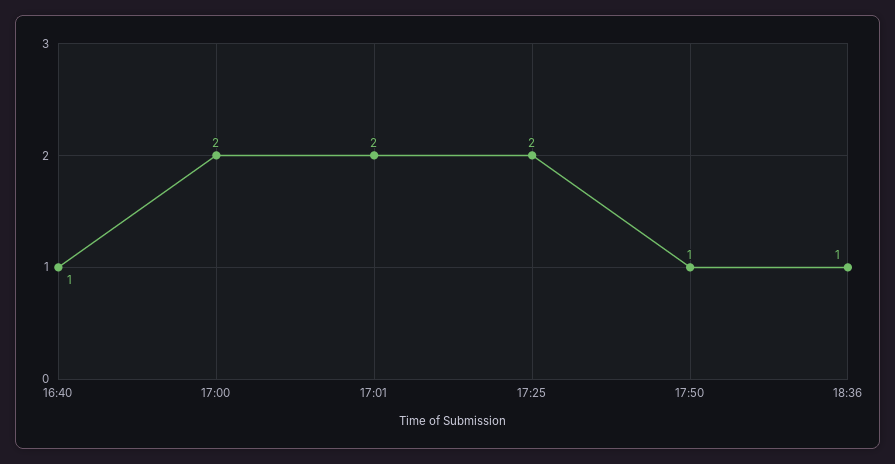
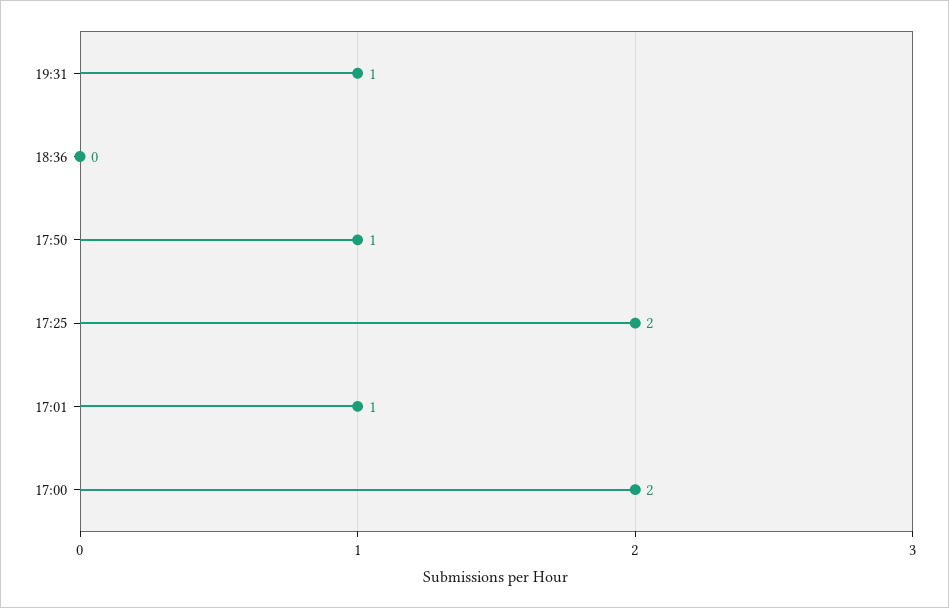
16:40: 1 -> none
17:01: 2 -> 1
18:36: 1 -> 0
19:31: none -> 1

